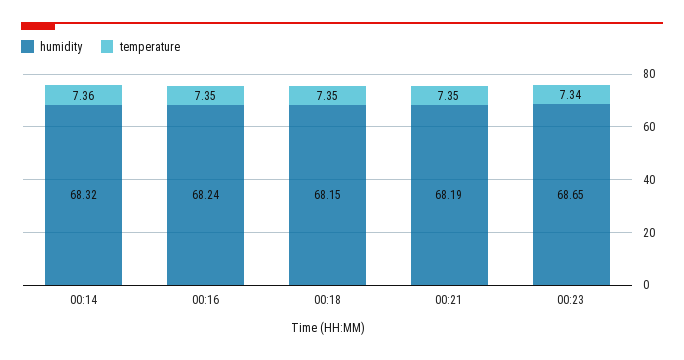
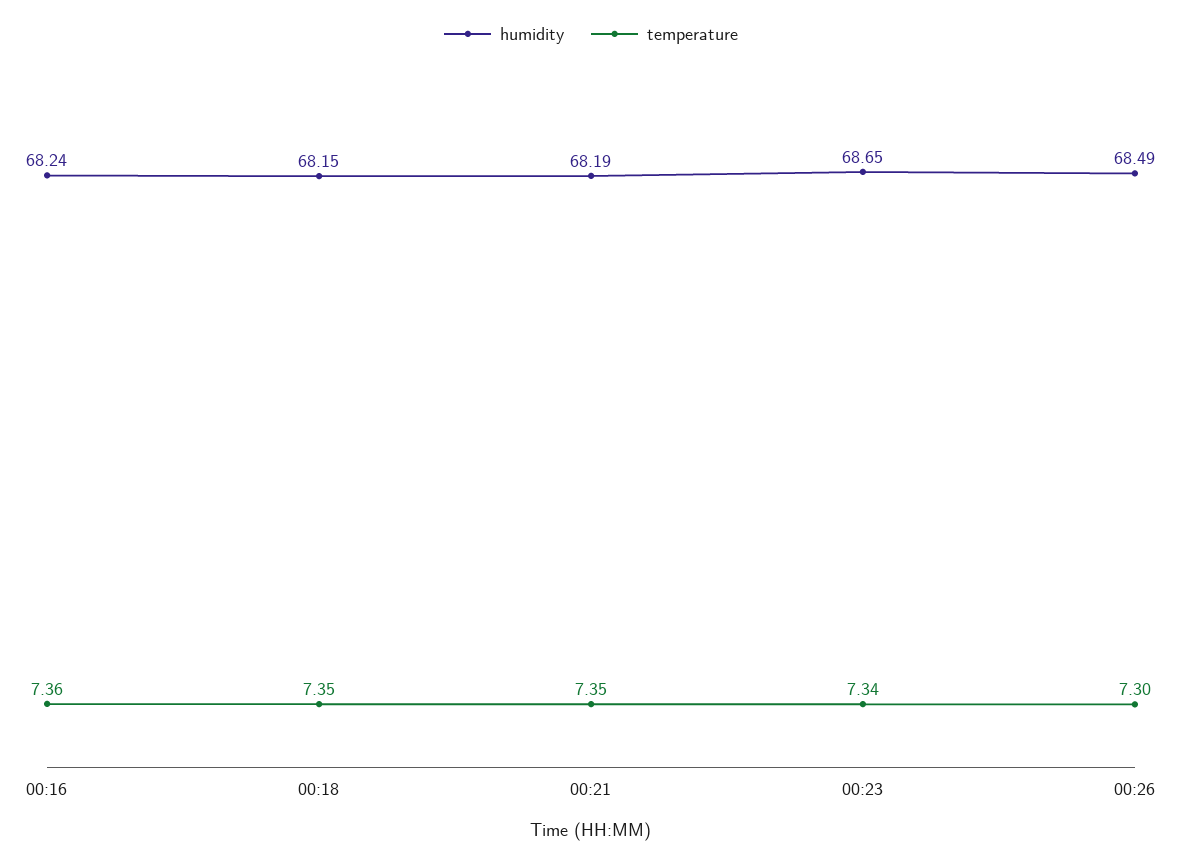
humidity, 00:14: 68.32 -> none
temperature, 00:14: 7.36 -> none
temperature, 00:16: 7.35 -> 7.36
humidity, 00:26: none -> 68.49
temperature, 00:26: none -> 7.3

